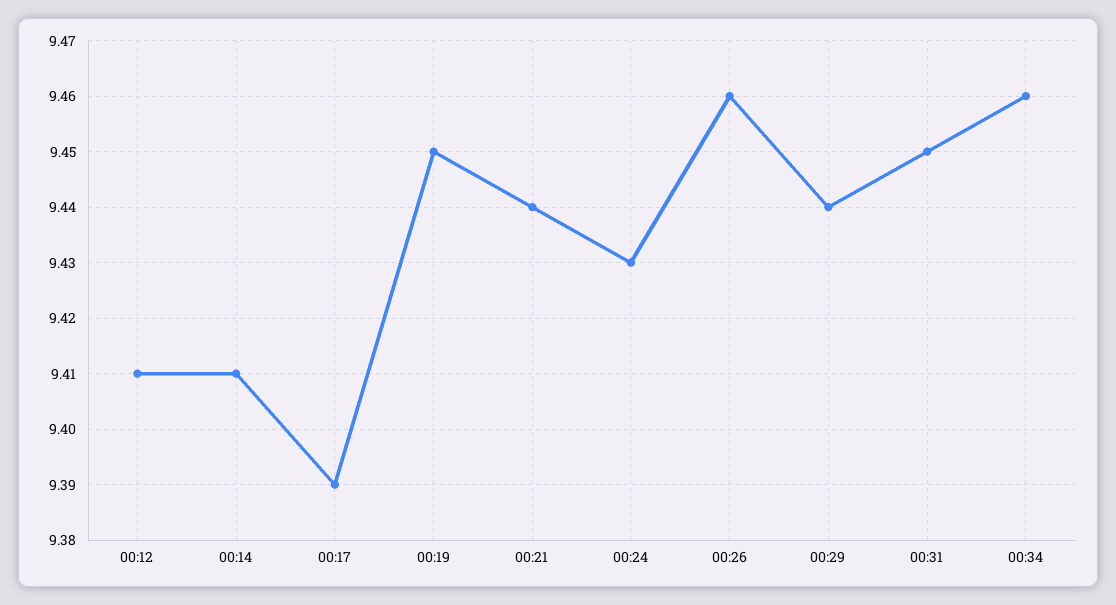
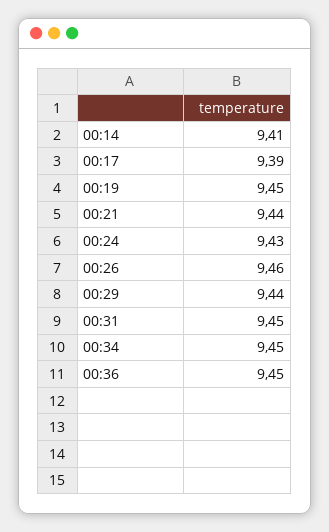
00:12: 9.41 -> none
00:34: 9.46 -> 9.45
00:36: none -> 9.45

